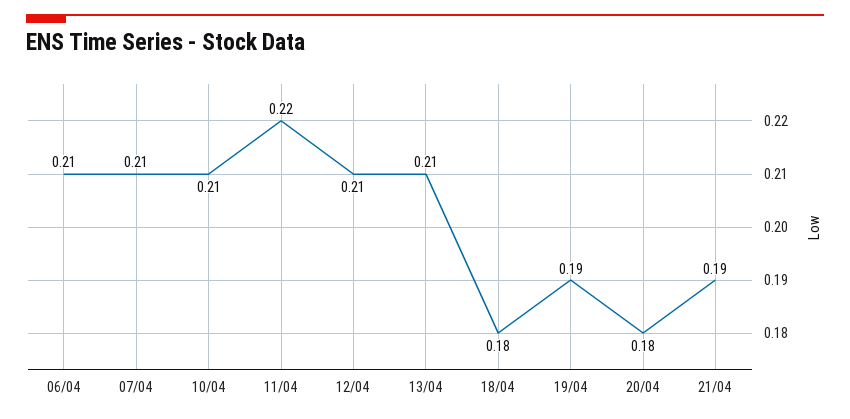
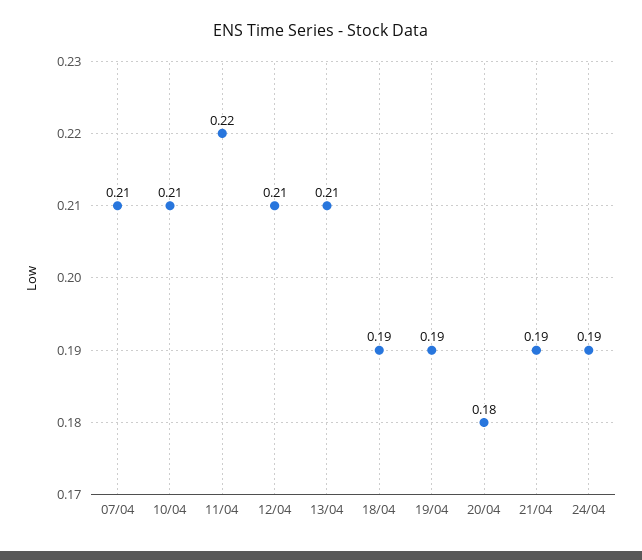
06/04: 0.21 -> none
18/04: 0.18 -> 0.19
24/04: none -> 0.19

